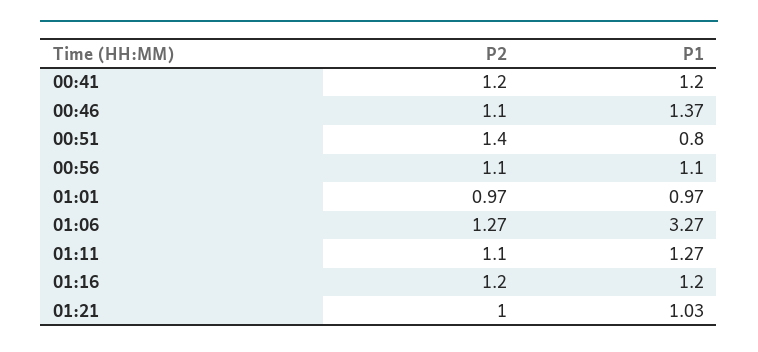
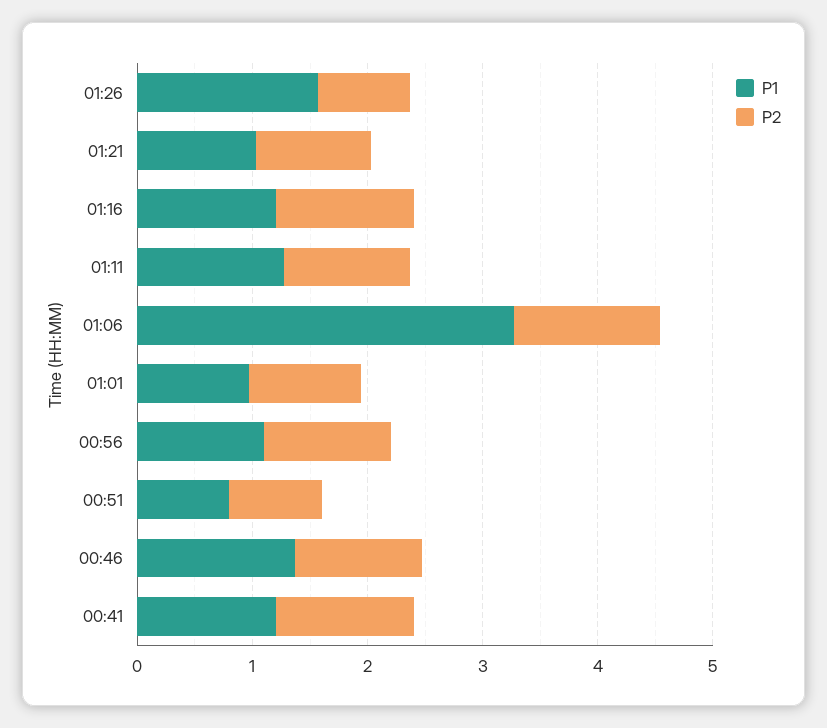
P2, 00:51: 1.4 -> 0.8
P1, 01:26: none -> 1.6
P2, 01:26: none -> 0.8

